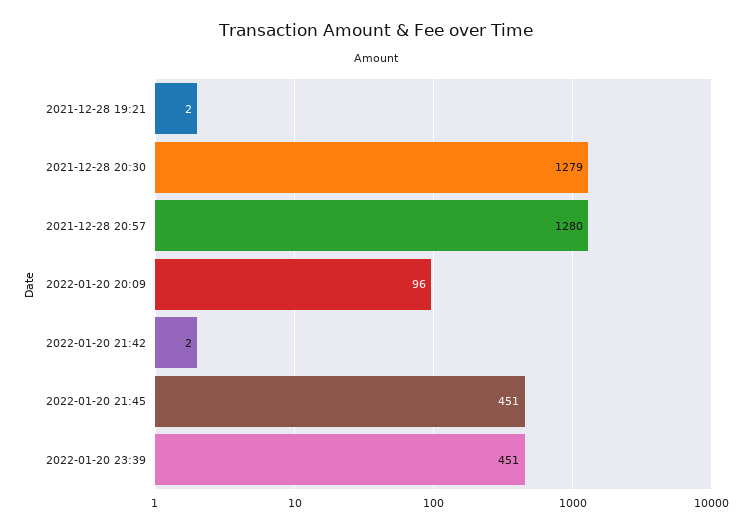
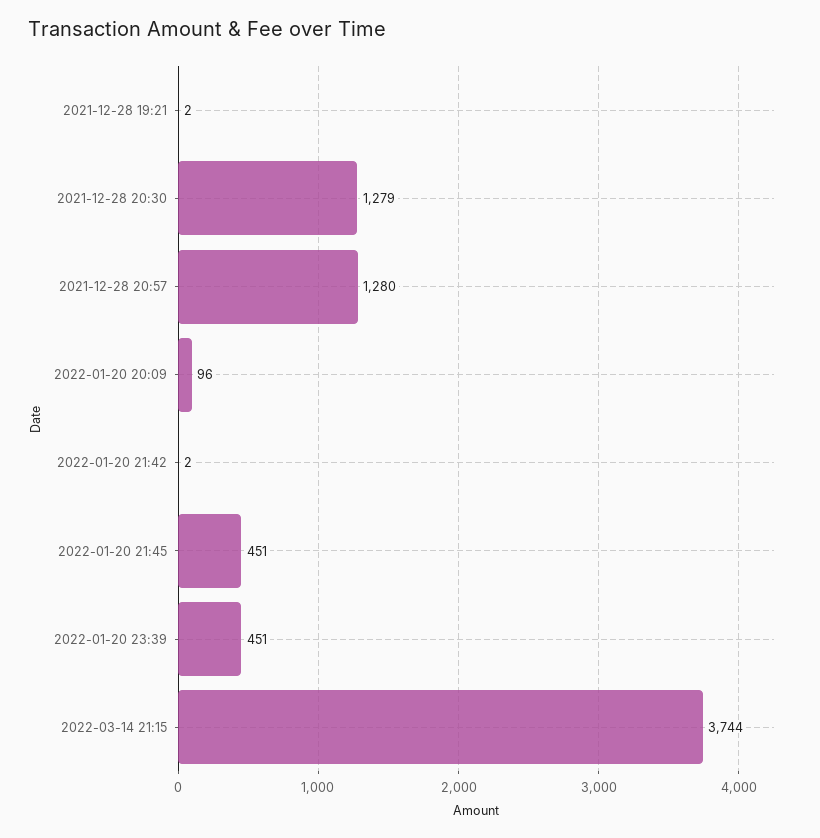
2022-03-14 21:15: none -> 3744

